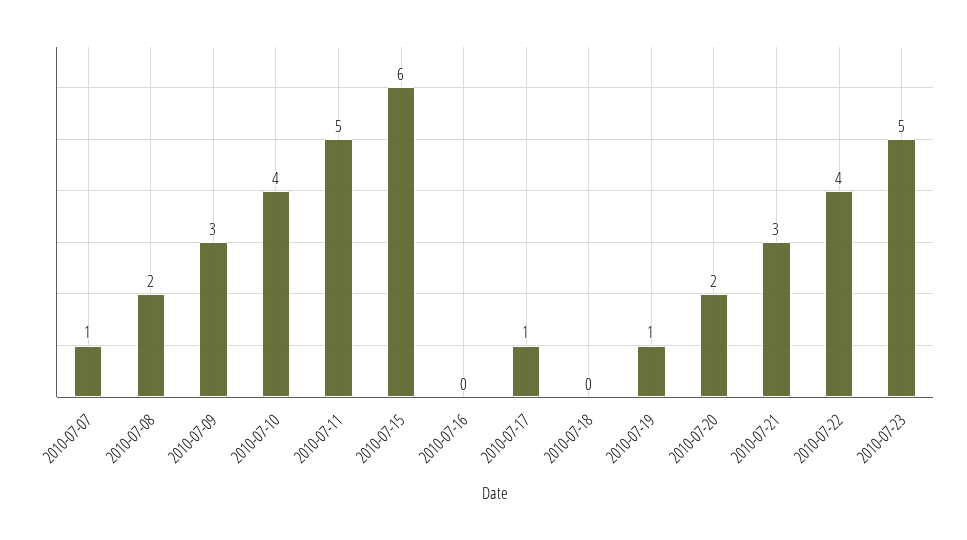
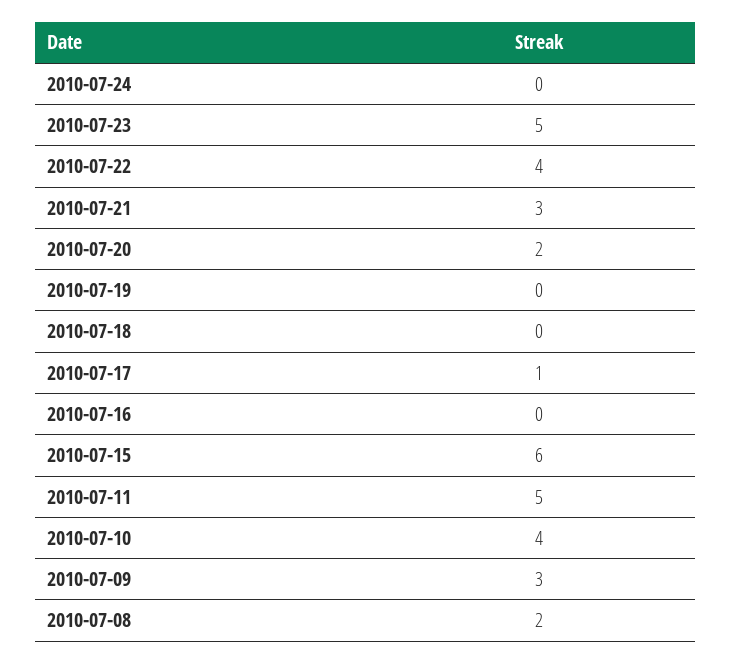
2010-07-07: 1 -> none
2010-07-19: 1 -> 0
2010-07-24: none -> 0

